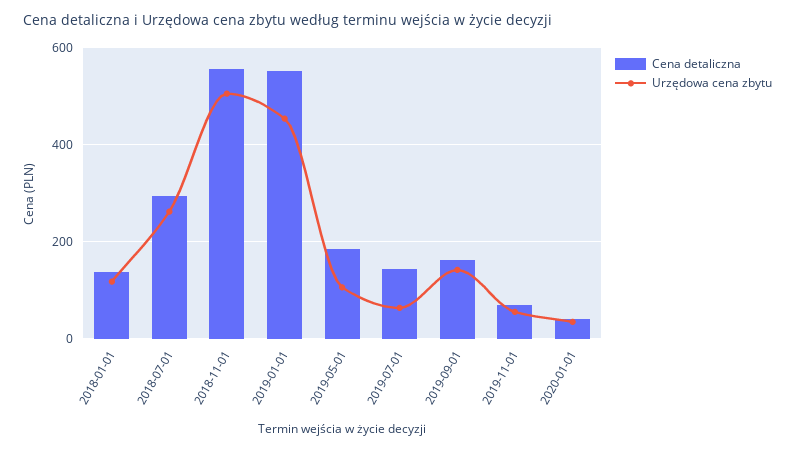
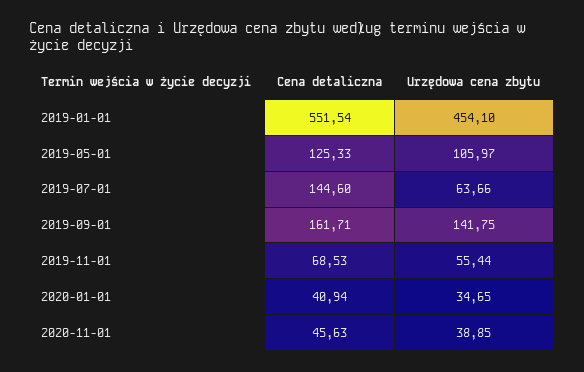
Cena detaliczna, 2018-01-01: 140 -> none
Urzędowa cena zbytu, 2018-01-01: 120 -> none
Cena detaliczna, 2018-07-01: 300 -> none
Urzędowa cena zbytu, 2018-07-01: 260 -> none
Cena detaliczna, 2018-11-01: 560 -> none
Urzędowa cena zbytu, 2018-11-01: 500 -> none
Cena detaliczna, 2019-05-01: 180 -> 125.33
Cena detaliczna, 2020-11-01: none -> 45.63
Urzędowa cena zbytu, 2020-11-01: none -> 38.85

